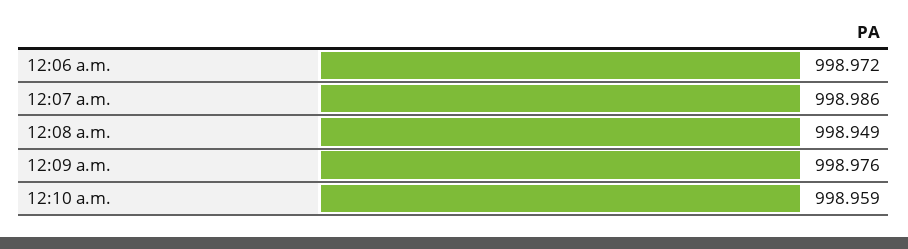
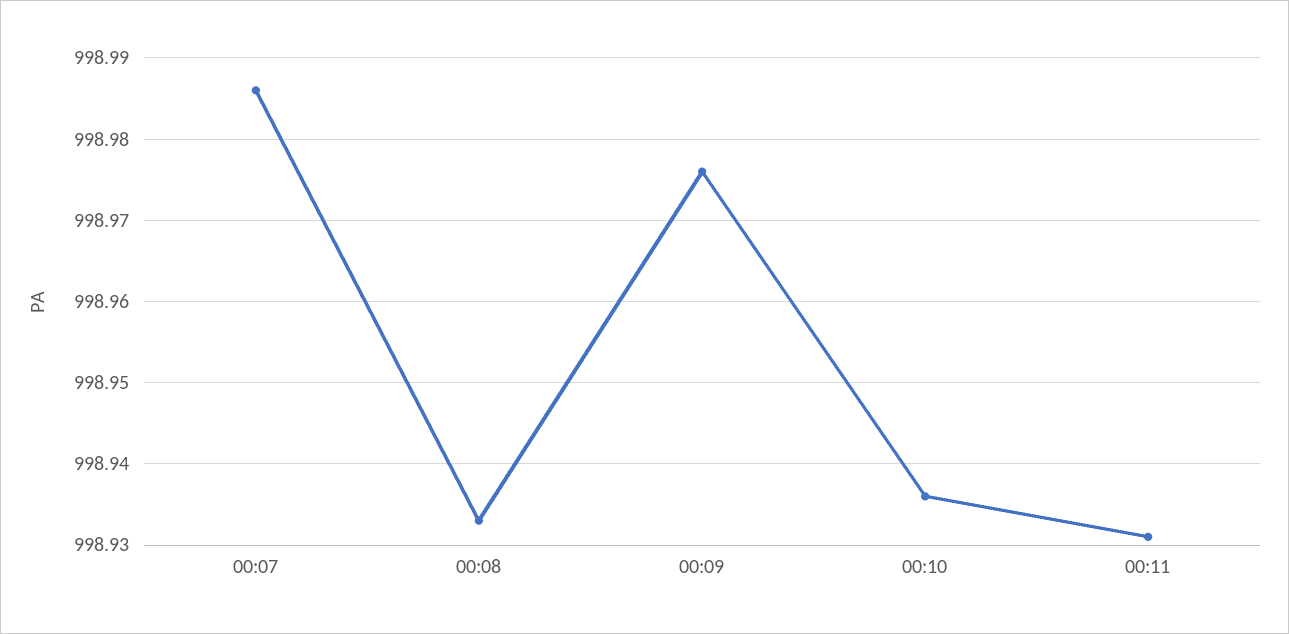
12:06 a.m.: 998.972 -> none
12:08 a.m.: 998.949 -> 998.933
12:10 a.m.: 998.959 -> 998.936
00:11: none -> 998.931

